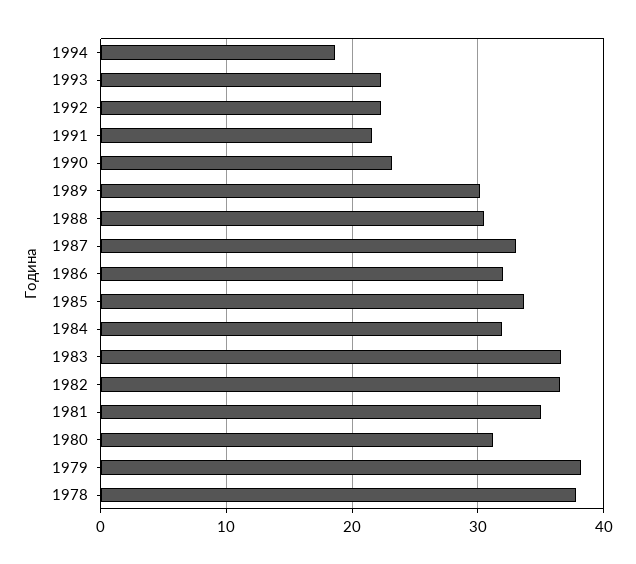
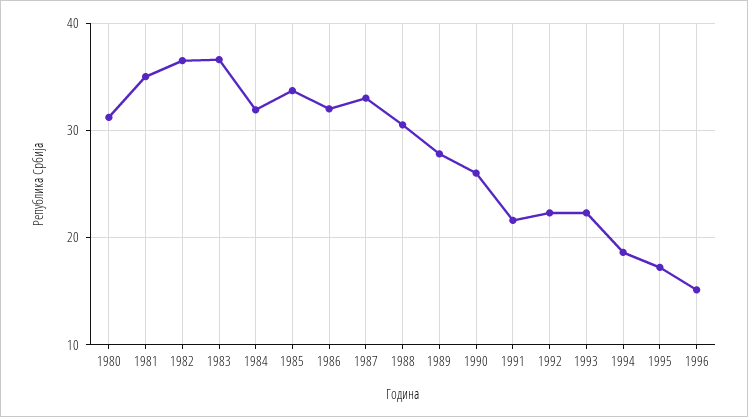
1990: 23 -> 26
1989: 30 -> 28
1979: 38 -> none
1978: 38 -> none
1995: none -> 17
1996: none -> 15

